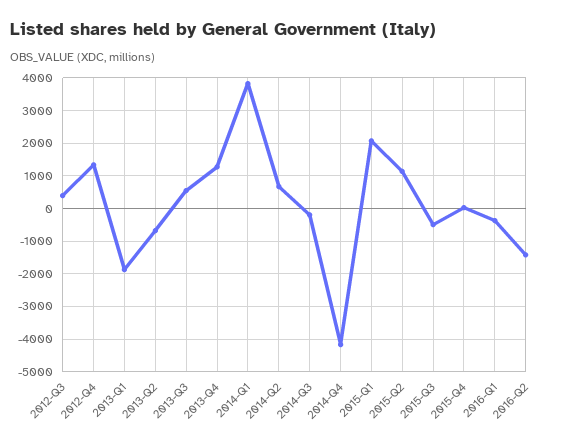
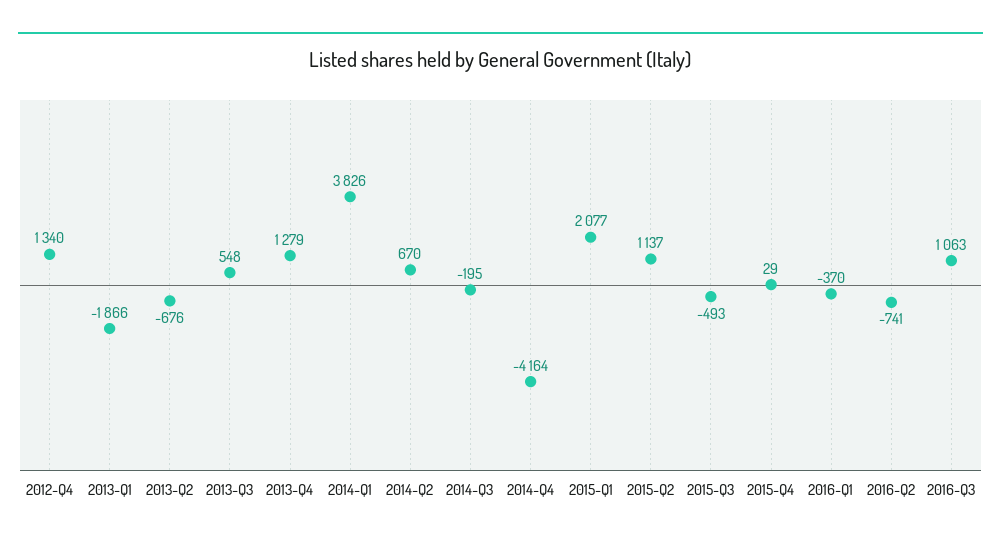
2012-Q3: 400 -> none
2016-Q2: -1400 -> -741
2016-Q3: none -> 1063

